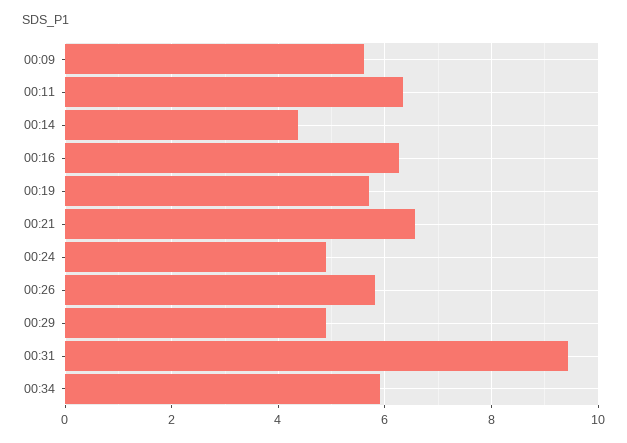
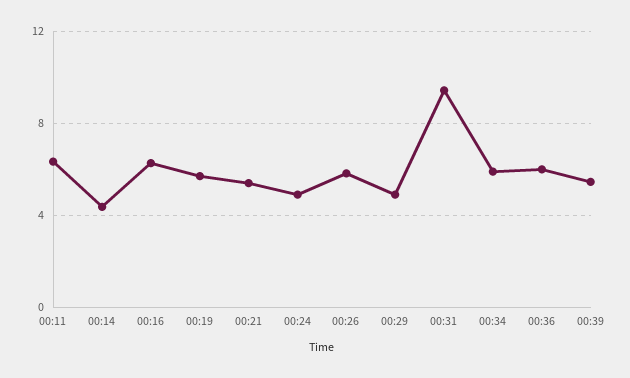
00:09: 5.6 -> none
00:21: 6.6 -> 5.5
00:36: none -> 6
00:39: none -> 5.5

